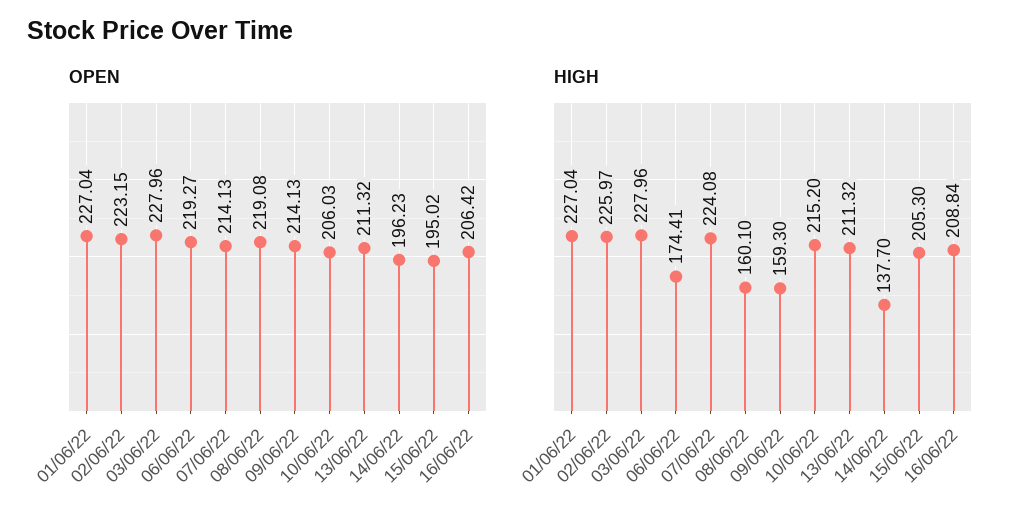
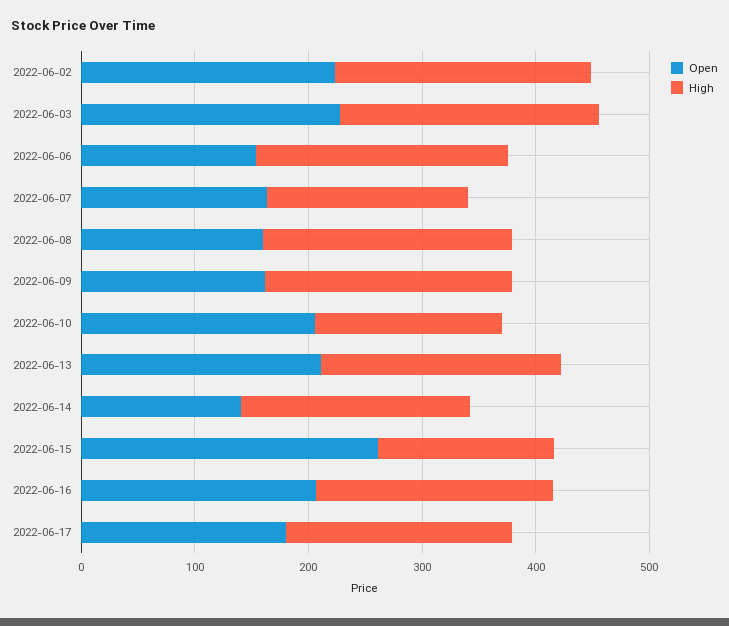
OPEN, 01/06/22: 227.04 -> none
OPEN, 06/06/22: 219.27 -> 160
OPEN, 07/06/22: 214.13 -> 160
OPEN, 08/06/22: 219.08 -> 160
OPEN, 09/06/22: 214.13 -> 160
OPEN, 14/06/22: 196.23 -> 140
OPEN, 15/06/22: 195.02 -> 260
HIGH, 01/06/22: 227.04 -> none
HIGH, 06/06/22: 174.41 -> 220
HIGH, 07/06/22: 224.08 -> 180
HIGH, 08/06/22: 160.1 -> 220
HIGH, 09/06/22: 159.3 -> 220
HIGH, 10/06/22: 215.2 -> 160
HIGH, 14/06/22: 137.7 -> 200
HIGH, 15/06/22: 205.3 -> 160
OPEN, 2022-06-17: none -> 180
HIGH, 2022-06-17: none -> 200

